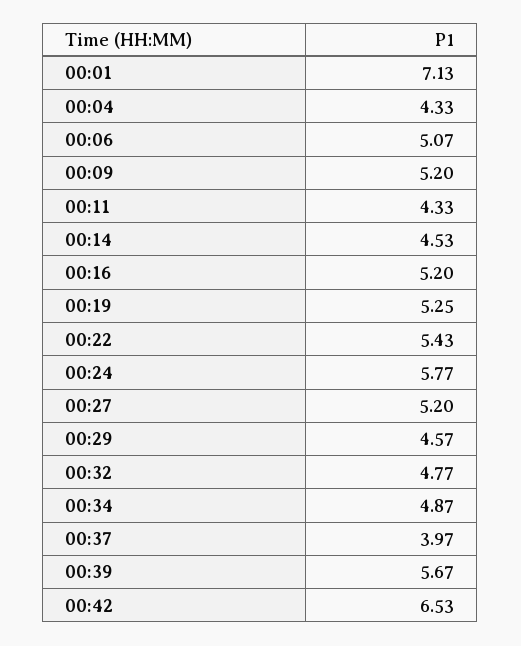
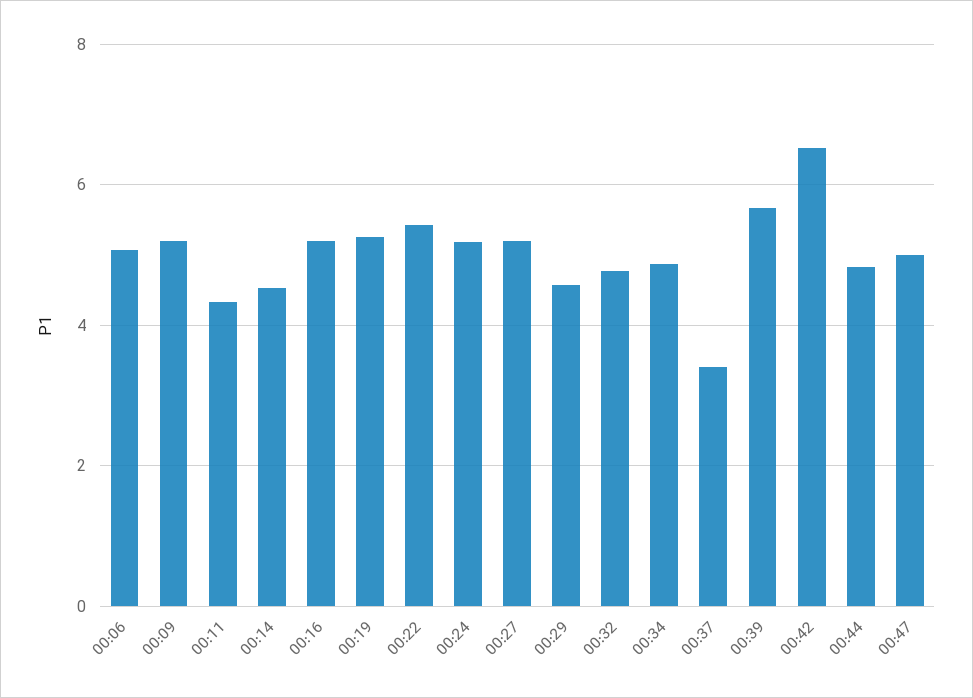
00:01: 7.13 -> none
00:04: 4.33 -> none
00:24: 5.77 -> 5.2
00:37: 3.97 -> 3.4
00:44: none -> 4.8
00:47: none -> 5

